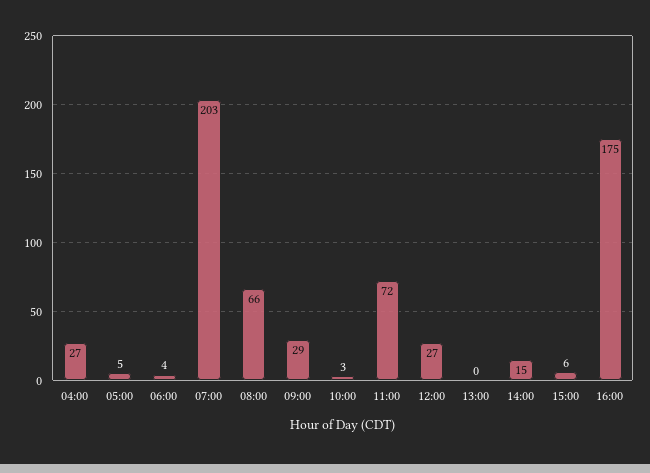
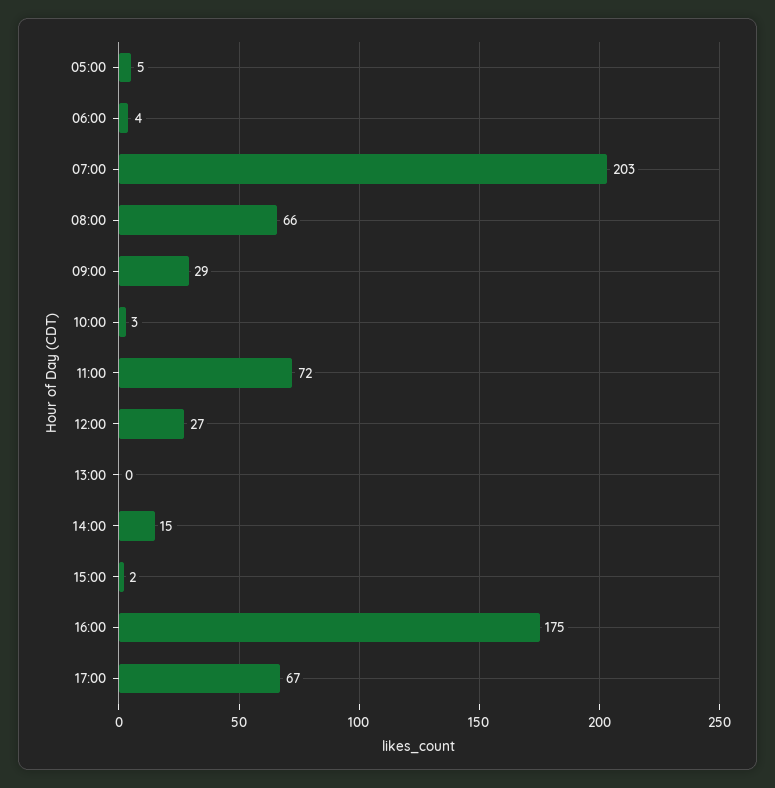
04:00: 27 -> none
15:00: 6 -> 2
17:00: none -> 67

